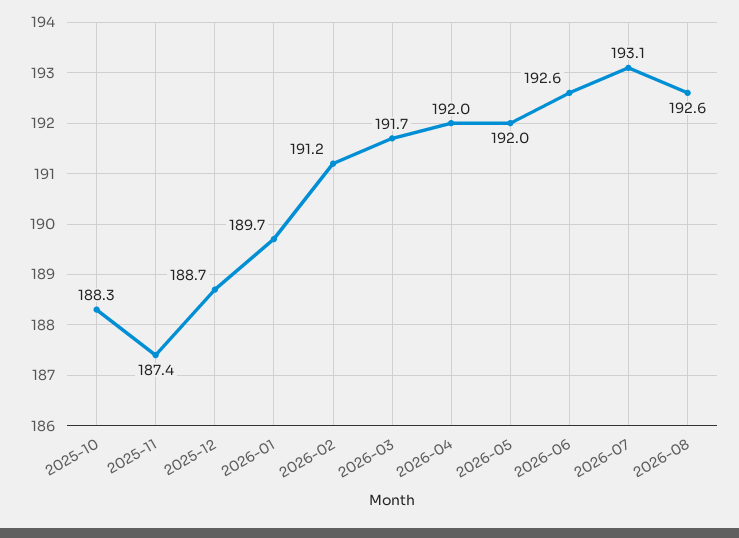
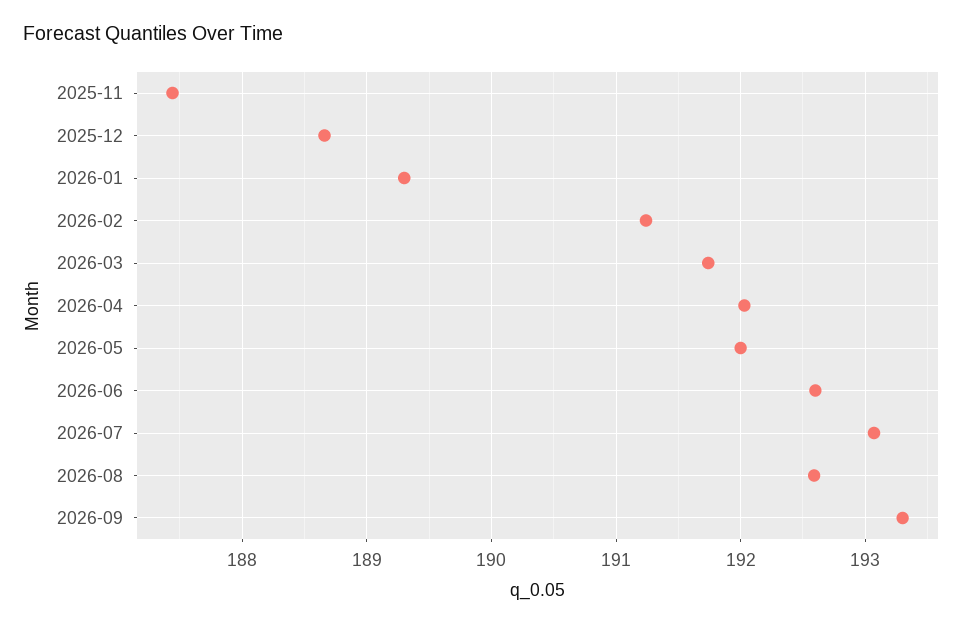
2025-10: 188.3 -> none
2026-01: 189.7 -> 189.3
2026-09: none -> 193.3

